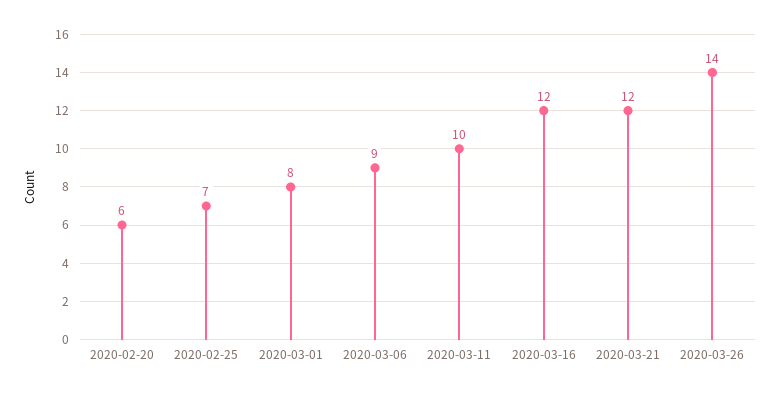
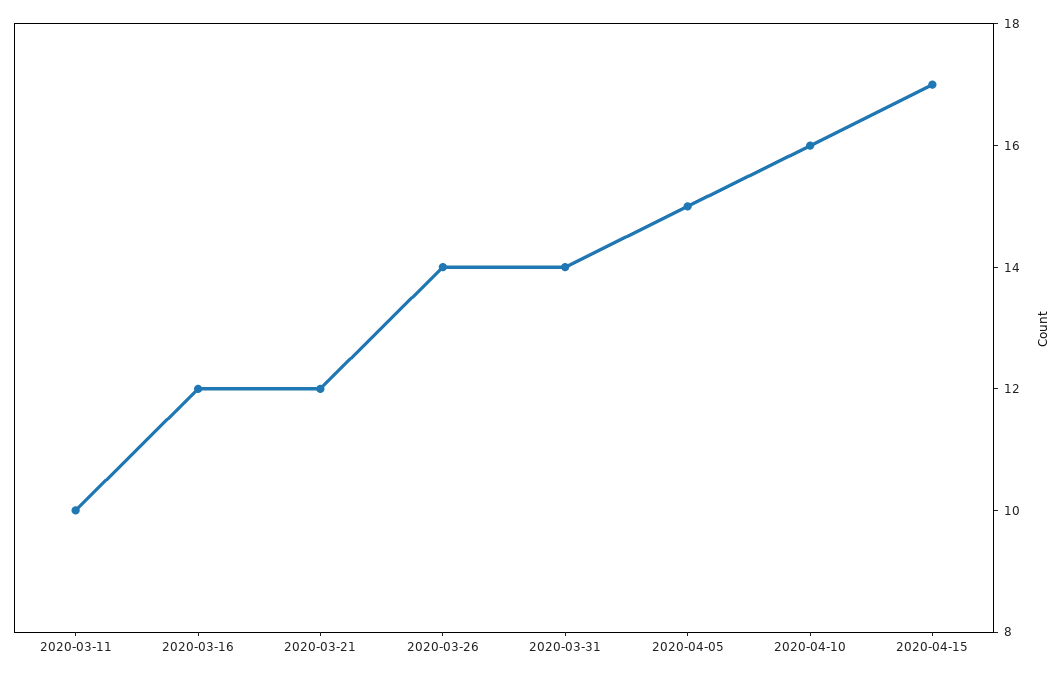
2020-02-20: 6 -> none
2020-02-25: 7 -> none
2020-03-01: 8 -> none
2020-03-06: 9 -> none
2020-03-31: none -> 14
2020-04-05: none -> 15
2020-04-10: none -> 16
2020-04-15: none -> 17

